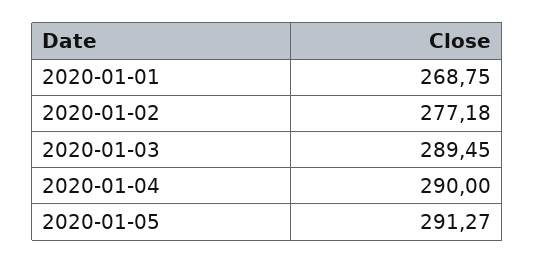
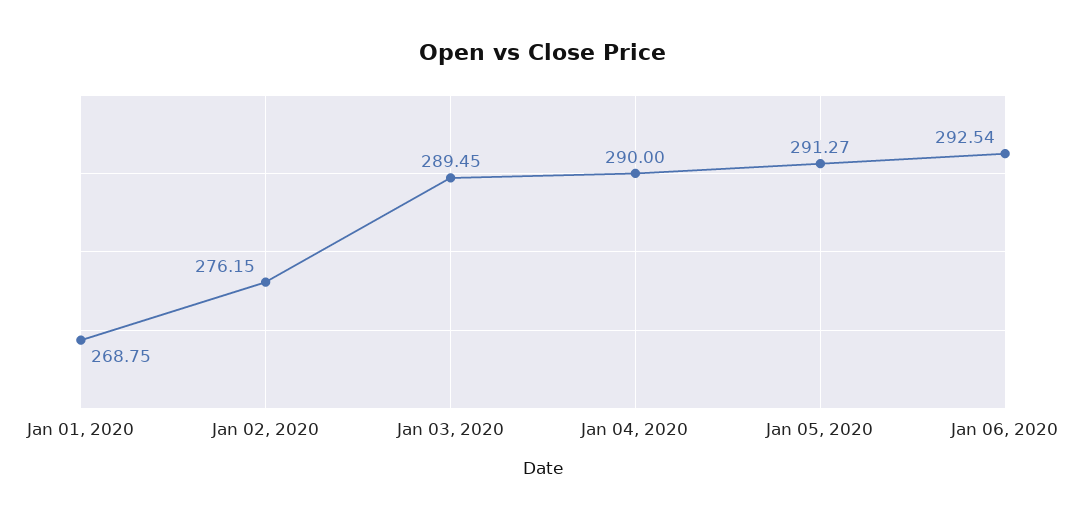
2020-01-02: 277.18 -> 276.15
Jan 06, 2020: none -> 292.54

